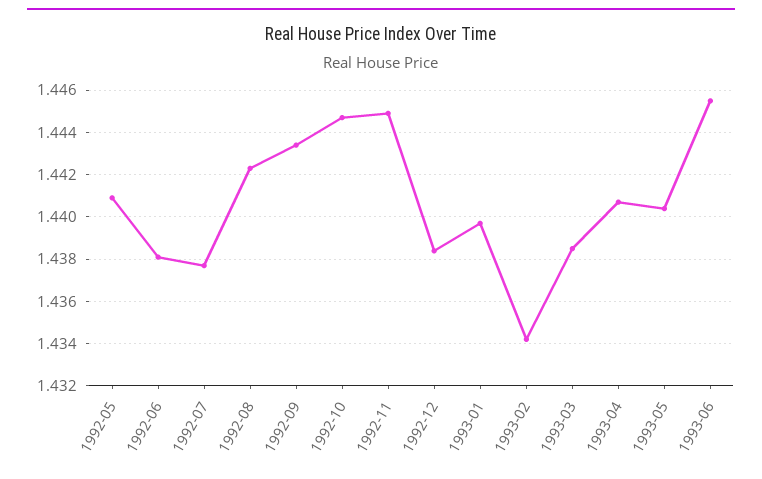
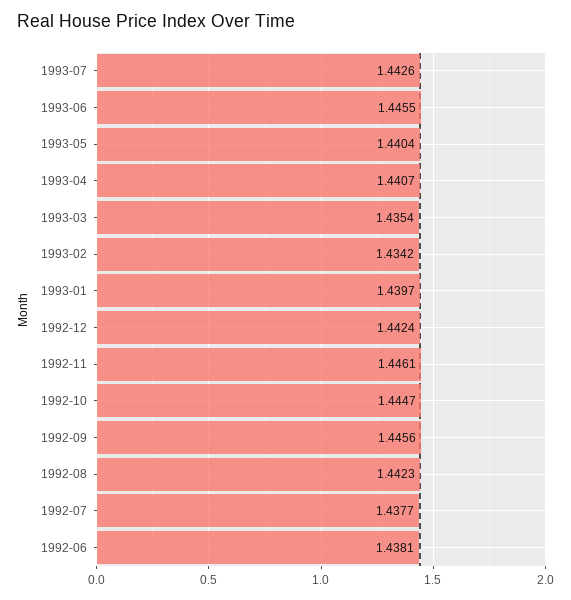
1992-05: 1.441 -> none
1992-09: 1.4435 -> 1.4456
1992-11: 1.445 -> 1.4461
1992-12: 1.4385 -> 1.4424
1993-03: 1.4385 -> 1.4354
1993-07: none -> 1.4426

